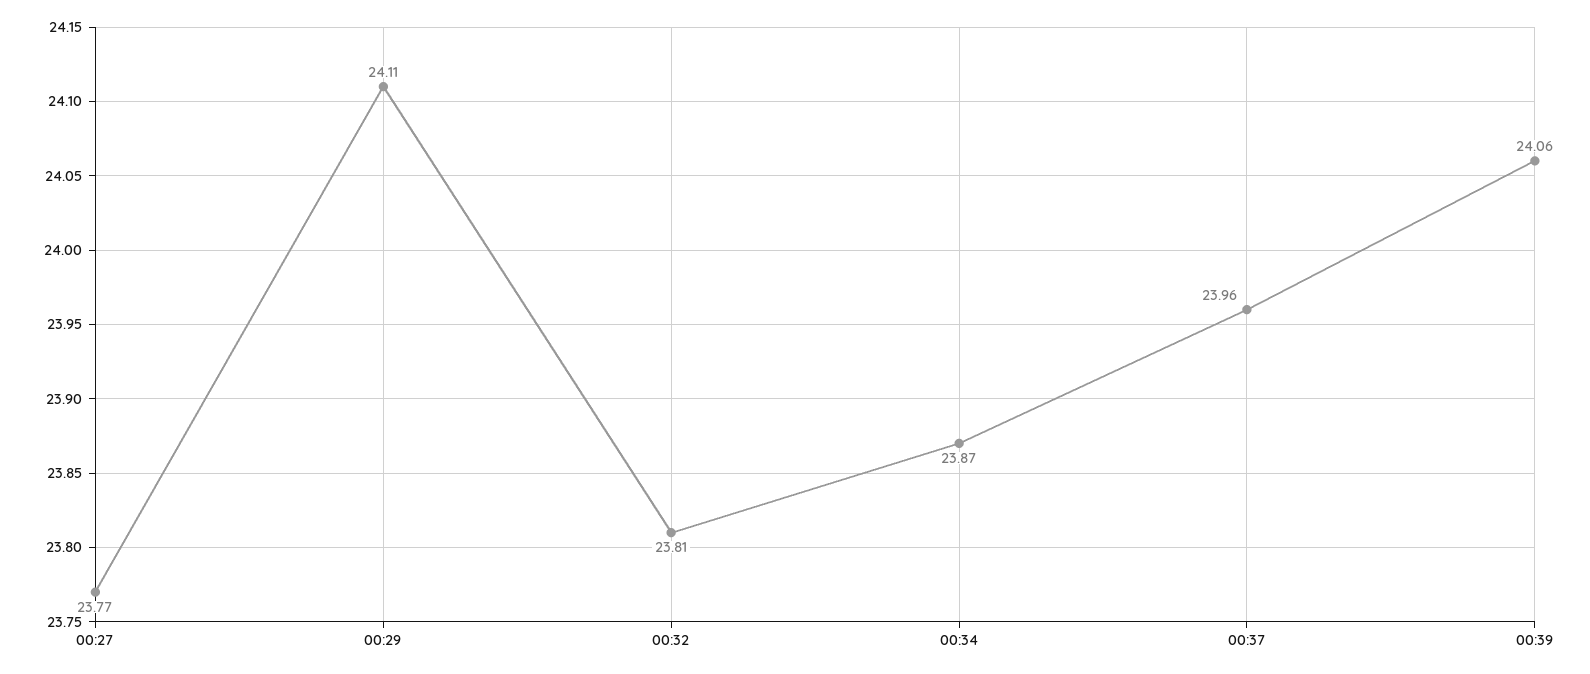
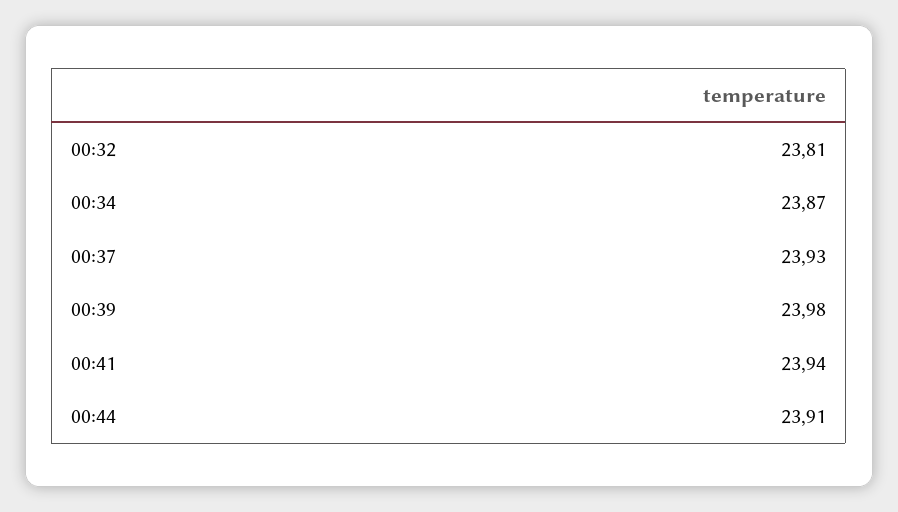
00:27: 23.77 -> none
00:29: 24.11 -> none
00:37: 23.96 -> 23.93
00:39: 24.06 -> 23.98
00:41: none -> 23.94
00:44: none -> 23.91

